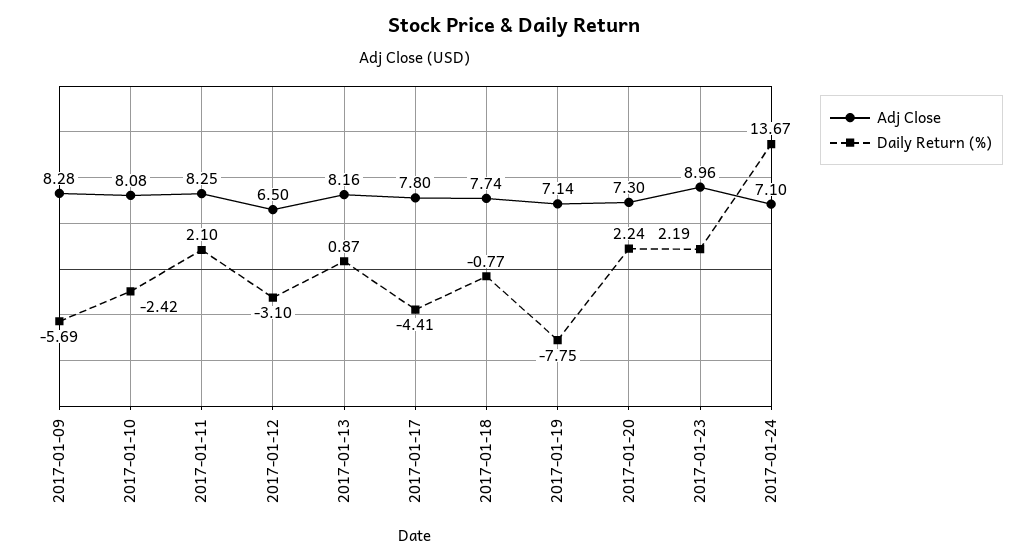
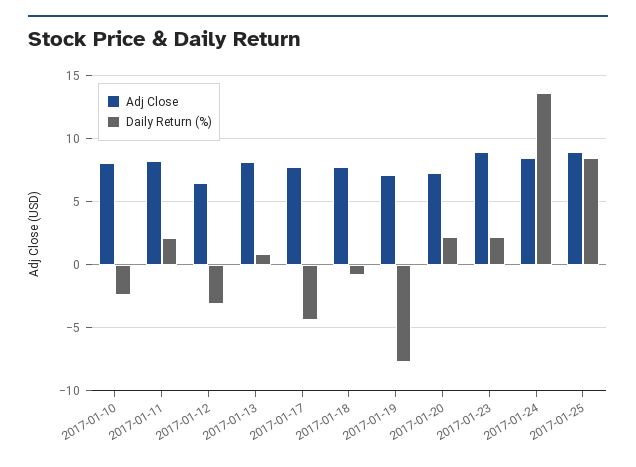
Adj Close, 2017-01-09: 8.28 -> none
Daily Return (%), 2017-01-09: -5.69 -> none
Adj Close, 2017-01-24: 7.1 -> 8.5
Adj Close, 2017-01-25: none -> 9
Daily Return (%), 2017-01-25: none -> 8.5

